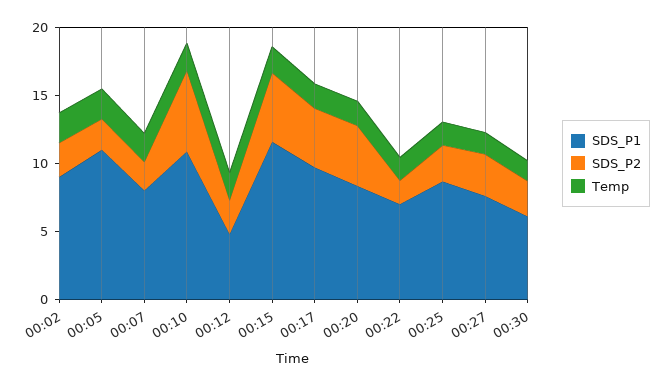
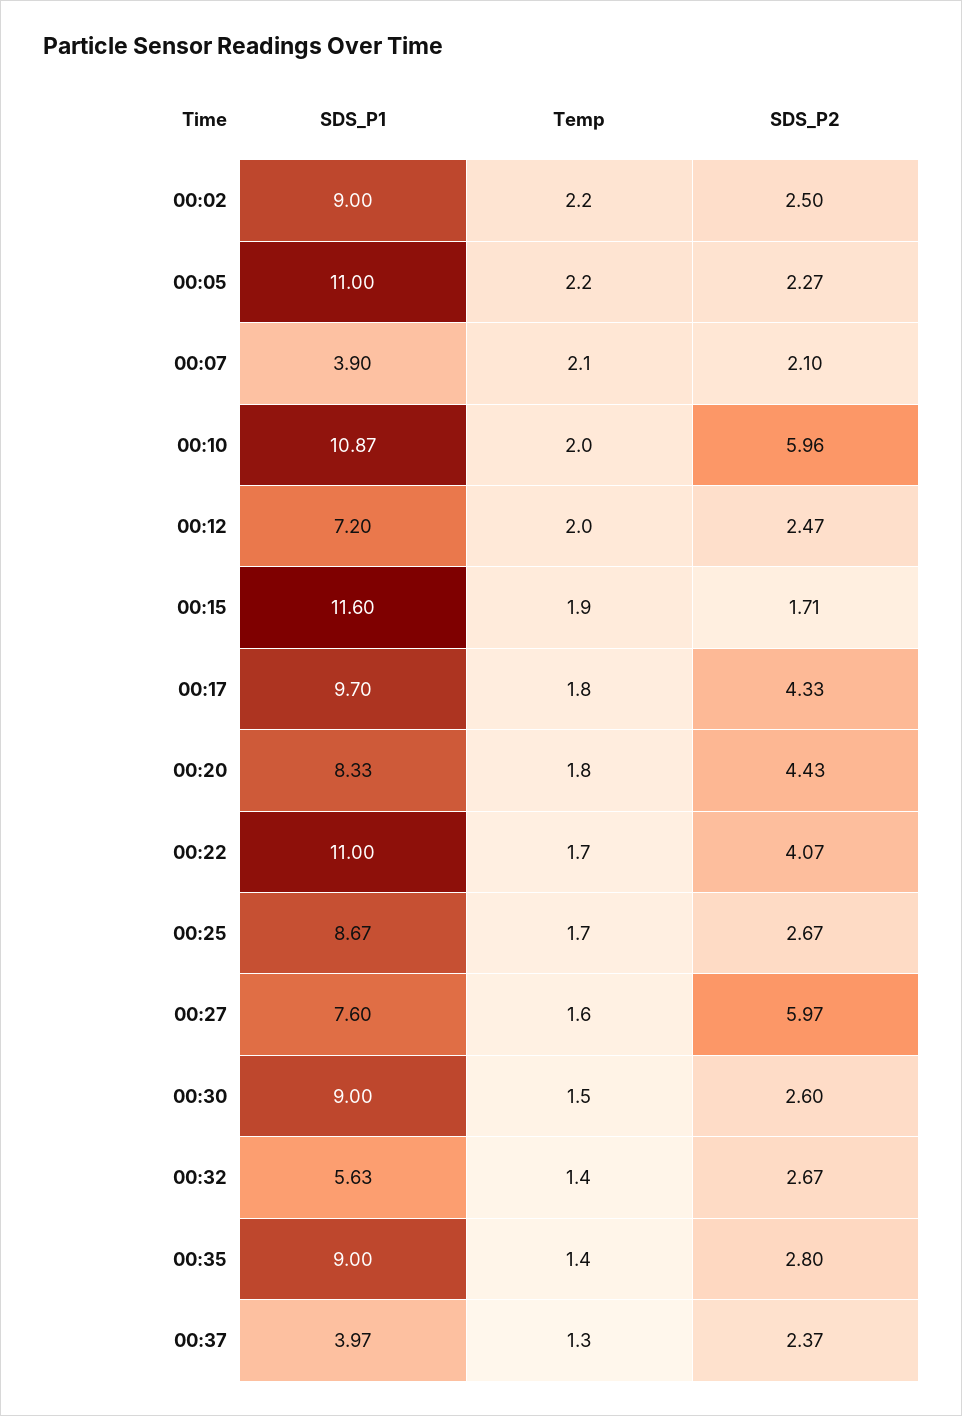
SDS_P1, 00:07: 8 -> 3.9
SDS_P1, 00:12: 5 -> 7.2
SDS_P2, 00:15: 5 -> 1.71
SDS_P1, 00:22: 7 -> 11
SDS_P2, 00:22: 2 -> 4.07
SDS_P2, 00:27: 3 -> 5.97
SDS_P1, 00:30: 6 -> 9
SDS_P1, 00:32: none -> 5.63
Temp, 00:32: none -> 1.4
SDS_P2, 00:32: none -> 2.67
SDS_P1, 00:35: none -> 9
Temp, 00:35: none -> 1.4
SDS_P2, 00:35: none -> 2.8
SDS_P1, 00:37: none -> 3.97
Temp, 00:37: none -> 1.3
SDS_P2, 00:37: none -> 2.37

